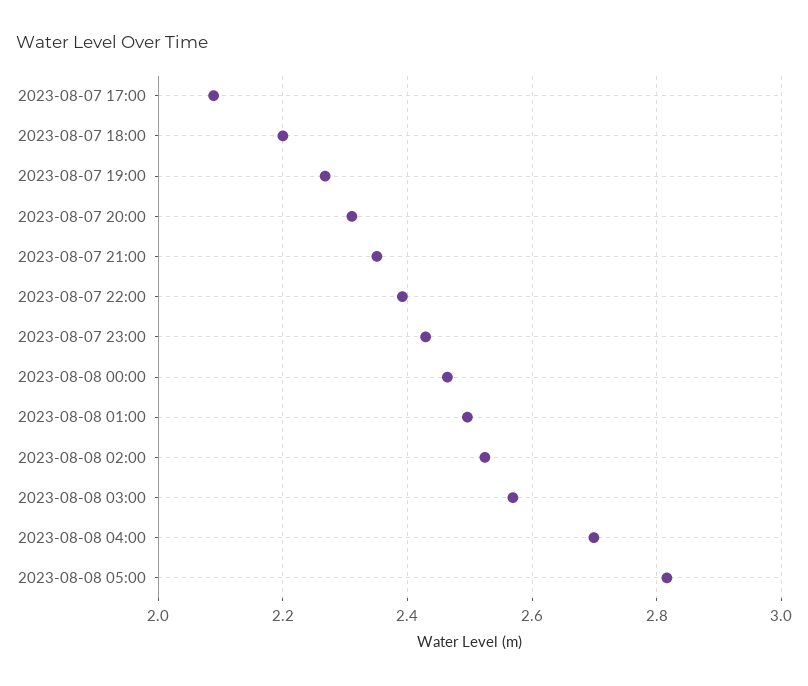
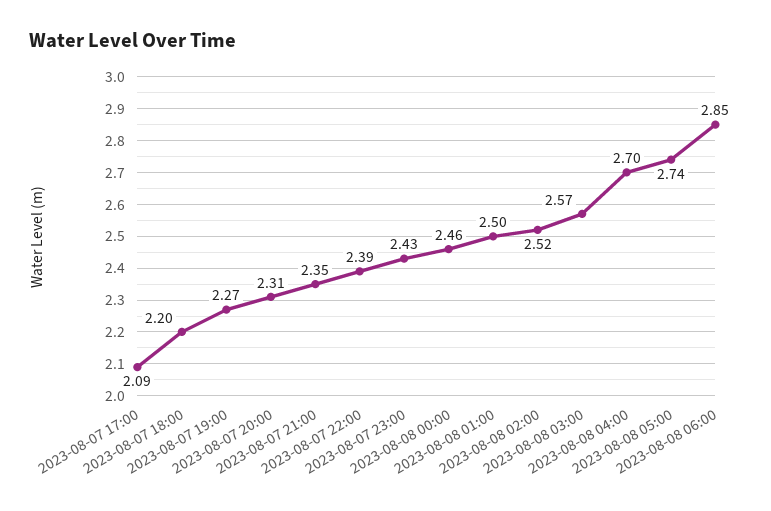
2023-08-08 05:00: 2.82 -> 2.74
2023-08-08 06:00: none -> 2.85

